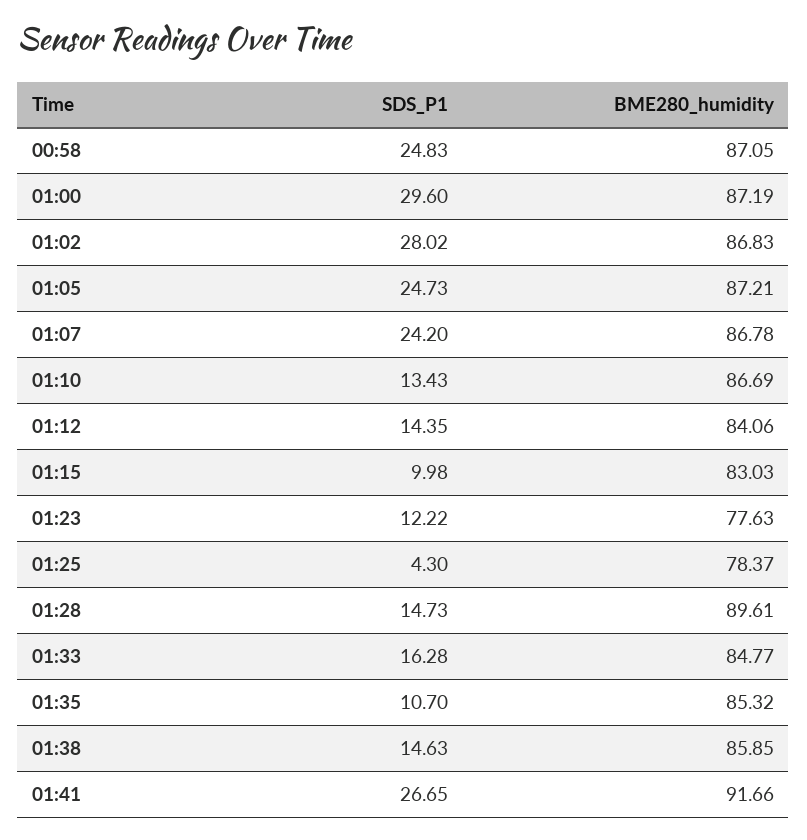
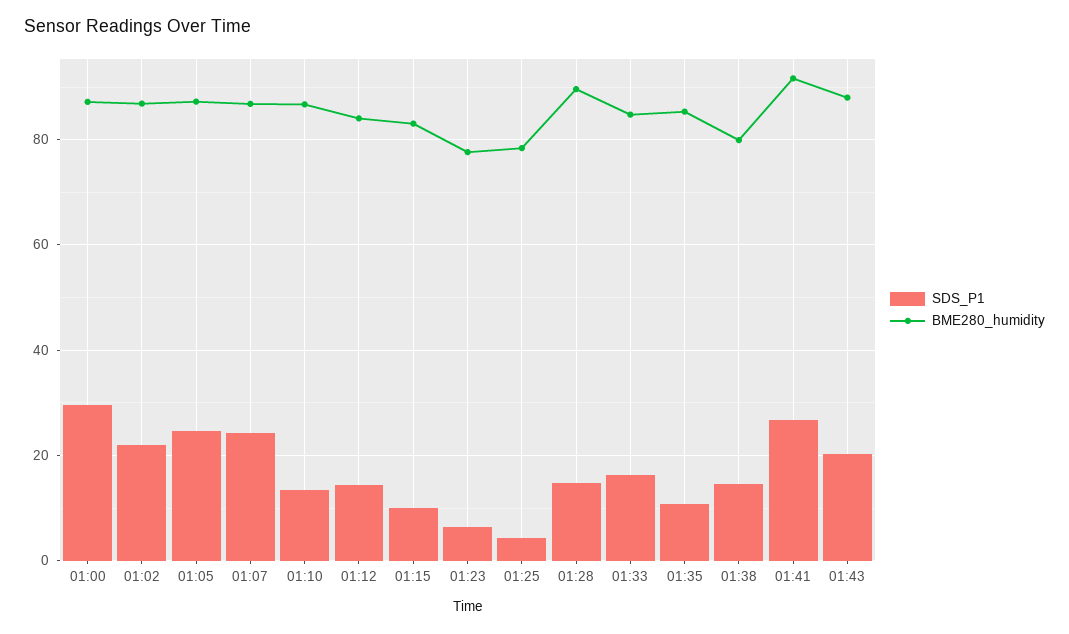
SDS_P1, 00:58: 24.83 -> none
BME280_humidity, 00:58: 87.05 -> none
SDS_P1, 01:02: 28.02 -> 22
SDS_P1, 01:23: 12.22 -> 6
BME280_humidity, 01:38: 85.85 -> 80
SDS_P1, 01:43: none -> 20
BME280_humidity, 01:43: none -> 88

